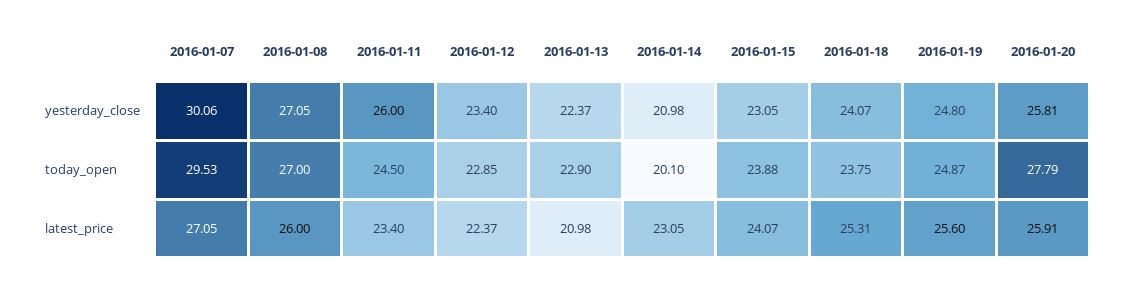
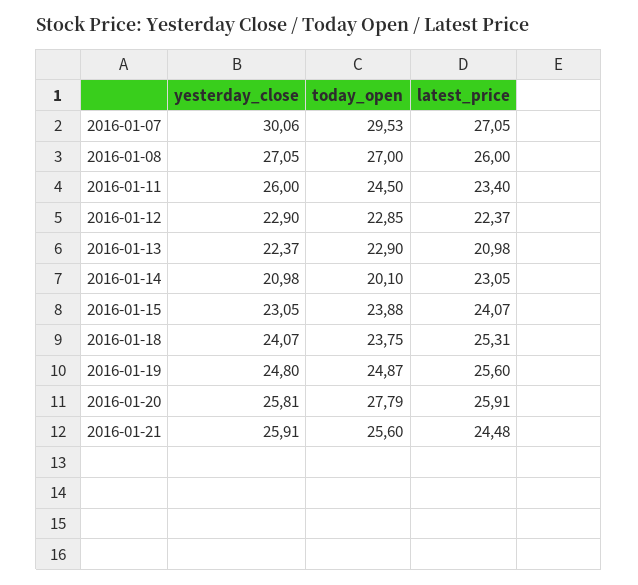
2016-01-12, yesterday_close: 23.4 -> 22.9
2016-01-21, yesterday_close: none -> 25.91
2016-01-21, today_open: none -> 25.6
2016-01-21, latest_price: none -> 24.48

